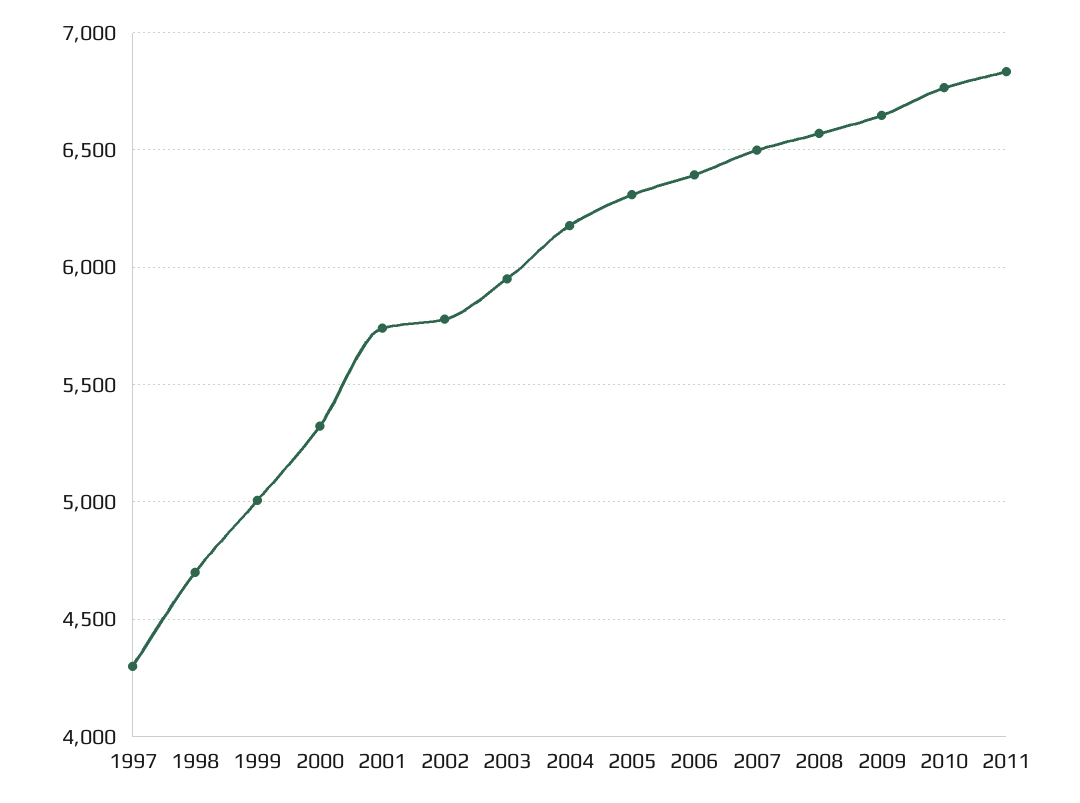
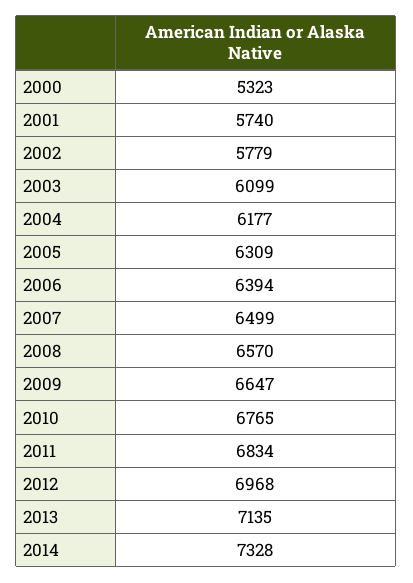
1997: 4300 -> none
1998: 4700 -> none
1999: 5000 -> none
2003: 5950 -> 6099
2012: none -> 6968
2013: none -> 7135
2014: none -> 7328

